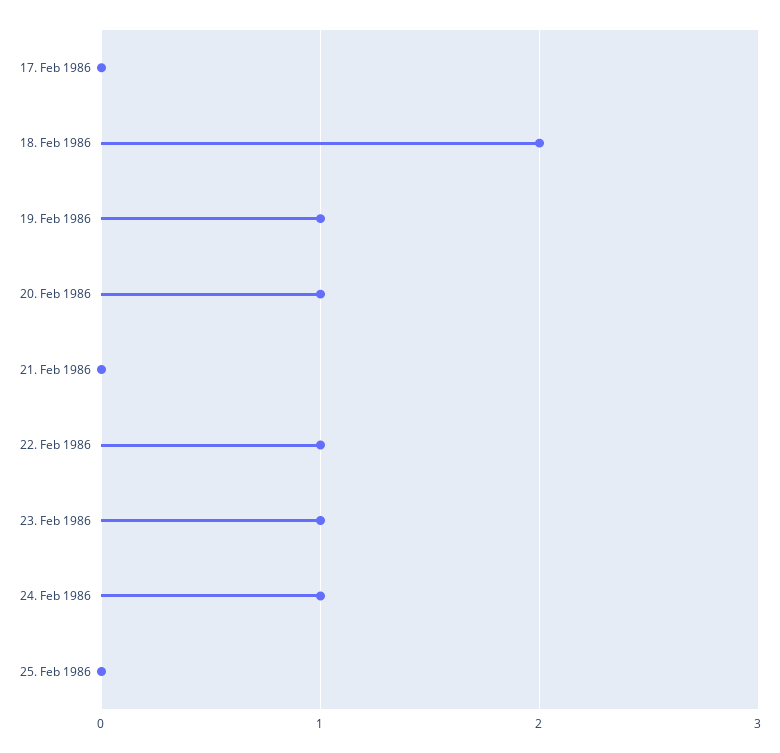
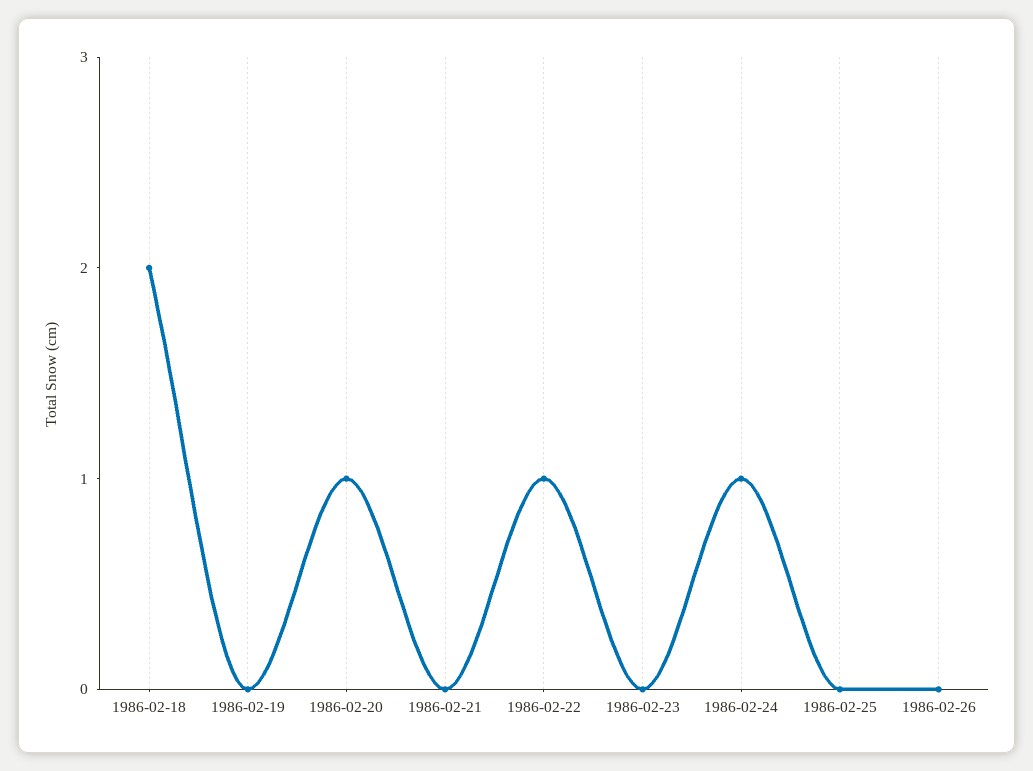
17. Feb 1986: 0 -> none
19. Feb 1986: 1 -> 0
23. Feb 1986: 1 -> 0
1986-02-26: none -> 0

